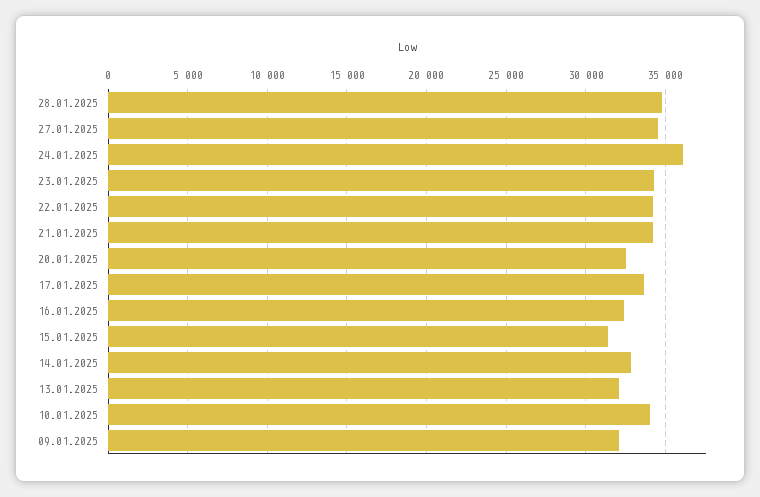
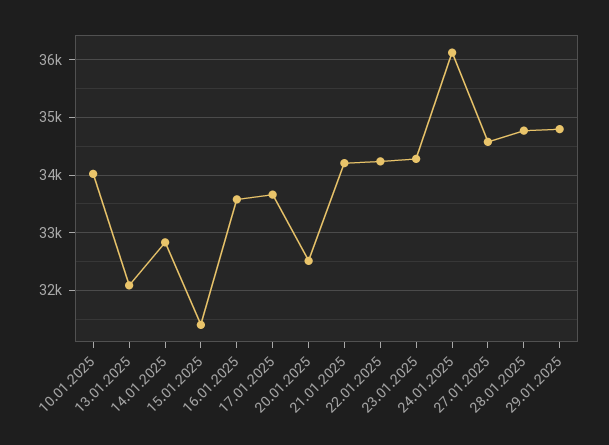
16.01.2025: 32500 -> 33600
09.01.2025: 32000 -> none
29.01.2025: none -> 34800

